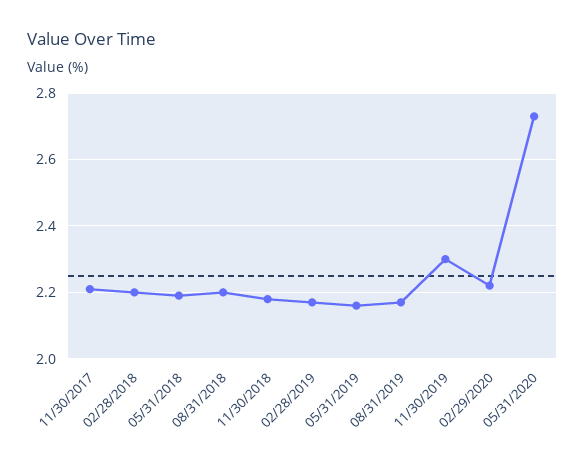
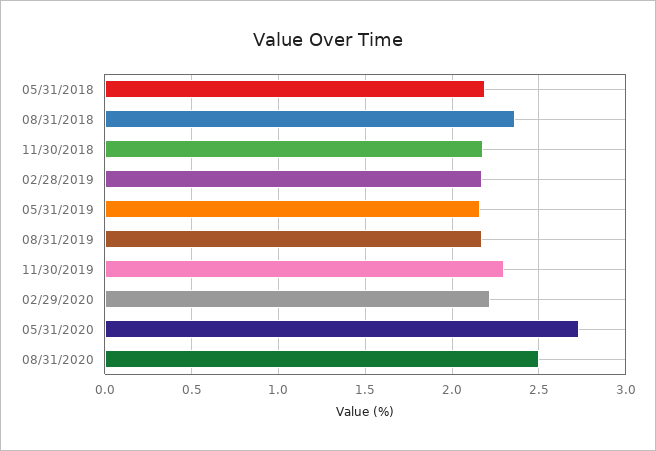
11/30/2017: 2.2 -> none
02/28/2018: 2.2 -> none
08/31/2018: 2.2 -> 2.35
08/31/2020: none -> 2.5

